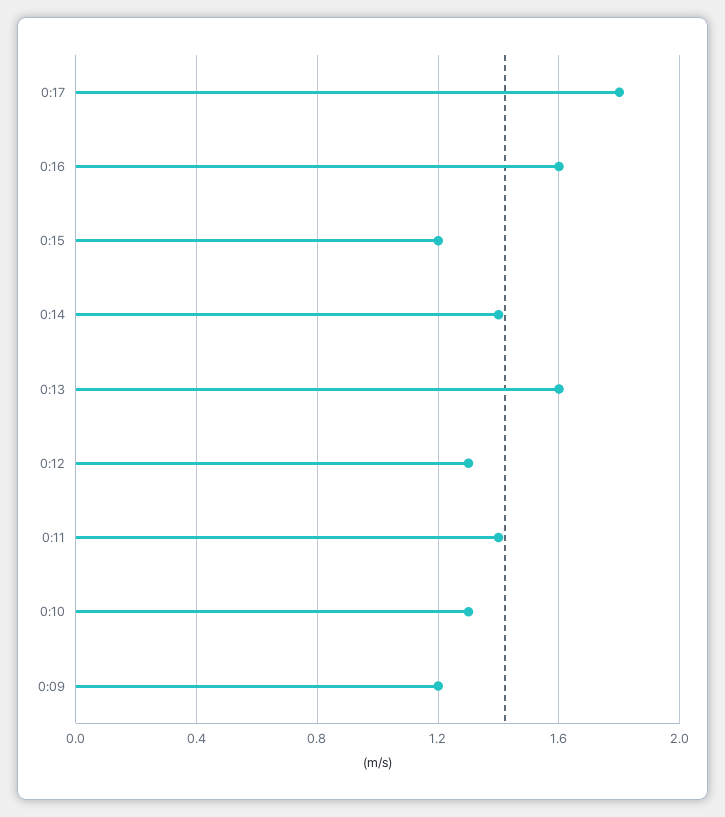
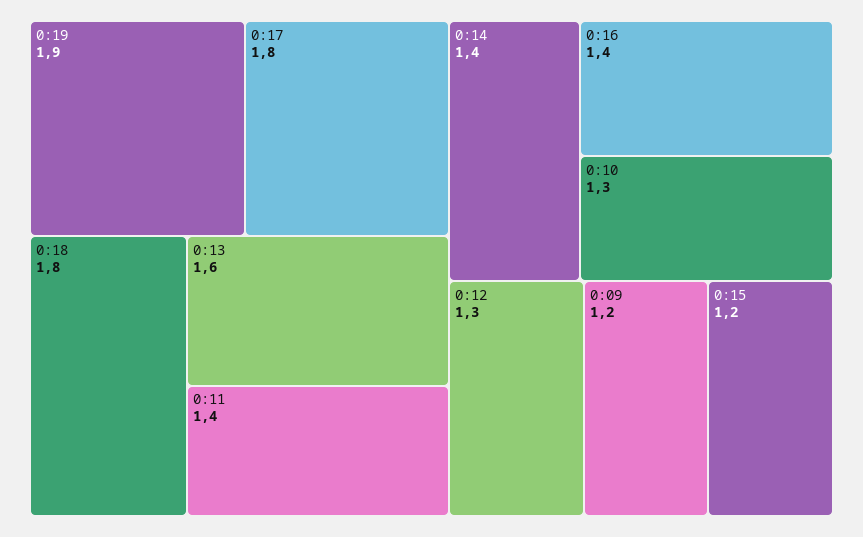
0:16: 1.6 -> 1.4
0:19: none -> 1.9
0:18: none -> 1.8

